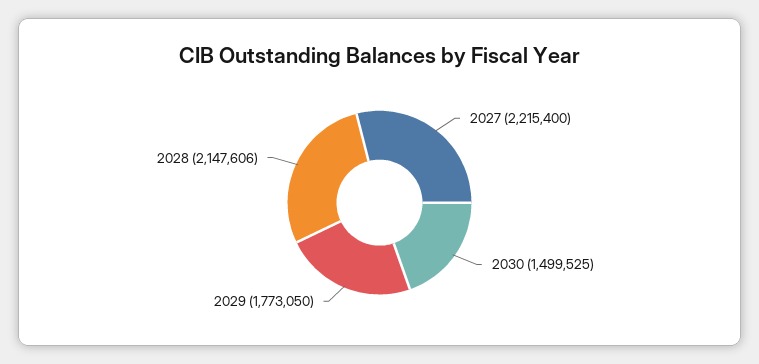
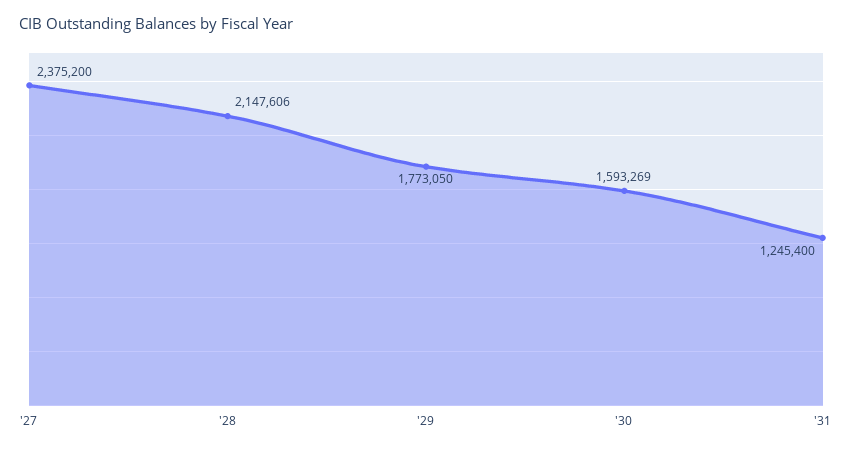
2027: 2215400 -> 2375200
2030: 1499525 -> 1593269
'31: none -> 1245400

